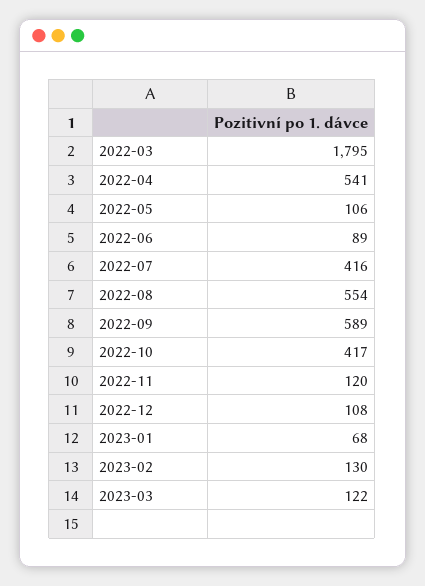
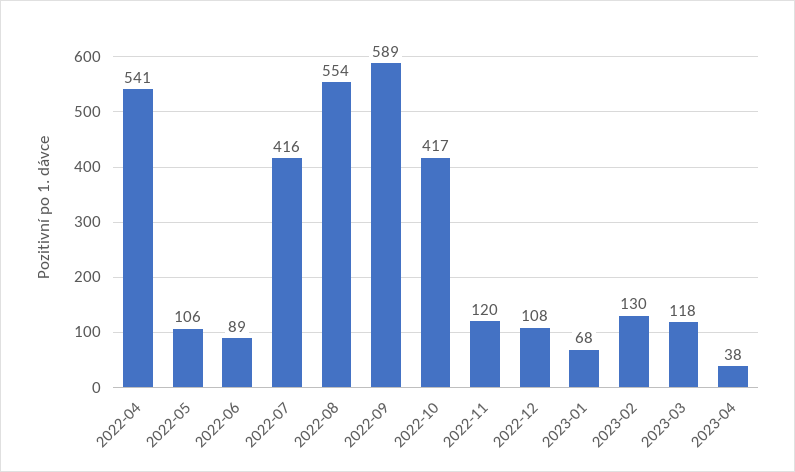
2022-03: 1795 -> none
2023-03: 122 -> 118
2023-04: none -> 38

